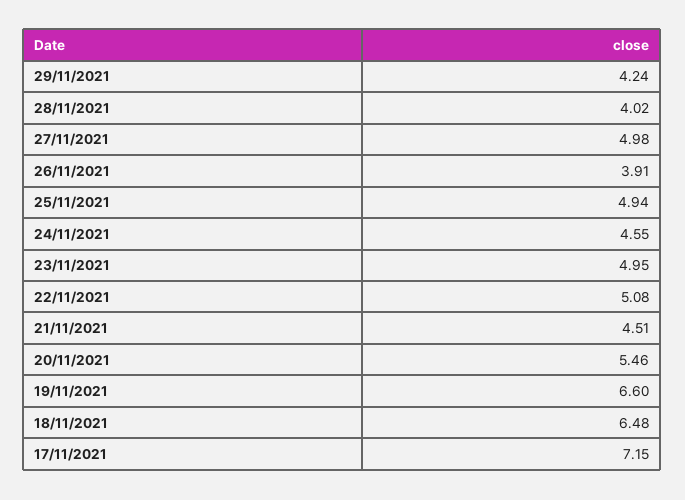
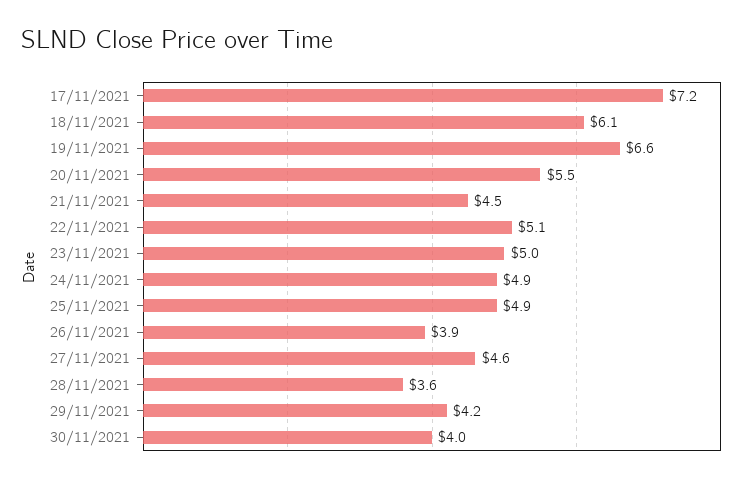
28/11/2021: 4.02 -> 3.6
27/11/2021: 4.98 -> 4.6
24/11/2021: 4.55 -> 4.9
18/11/2021: 6.48 -> 6.1
30/11/2021: none -> 4

